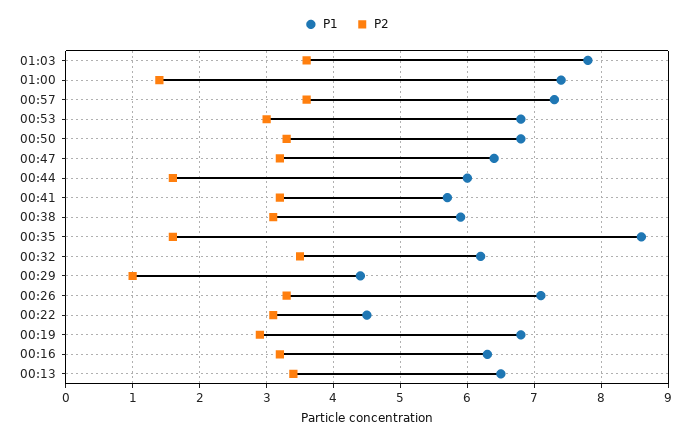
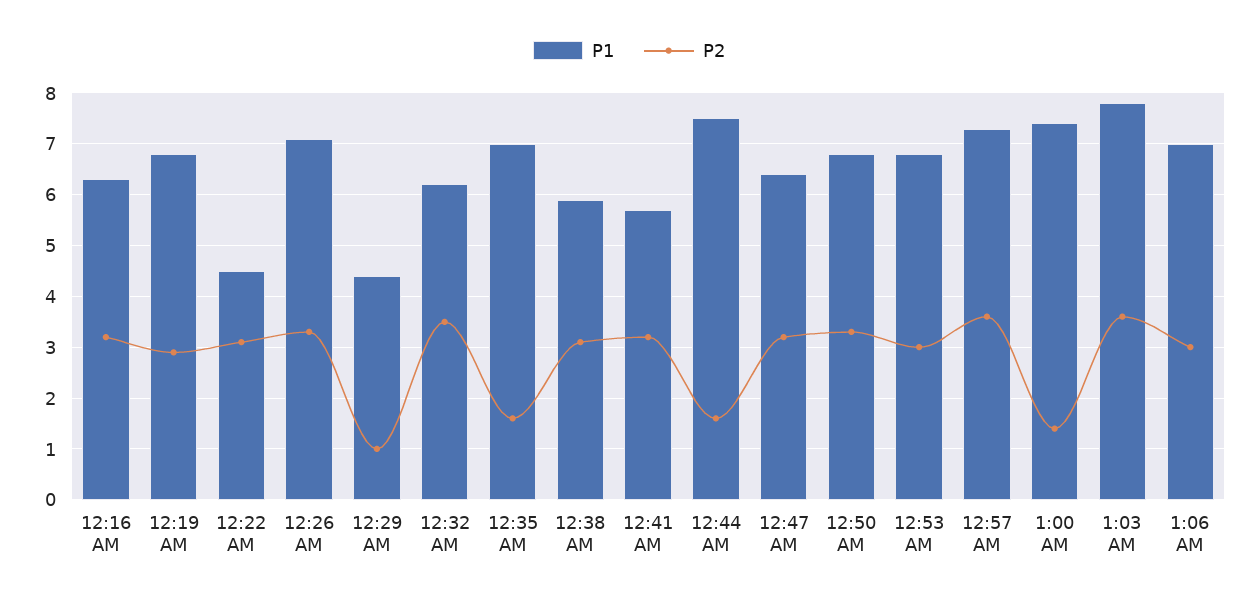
P1, 00:44: 6 -> 7.5
P1, 00:35: 8.6 -> 7
P1, 00:13: 6.5 -> none
P2, 00:13: 3.4 -> none
P1, 1:06 AM: none -> 7
P2, 1:06 AM: none -> 3

